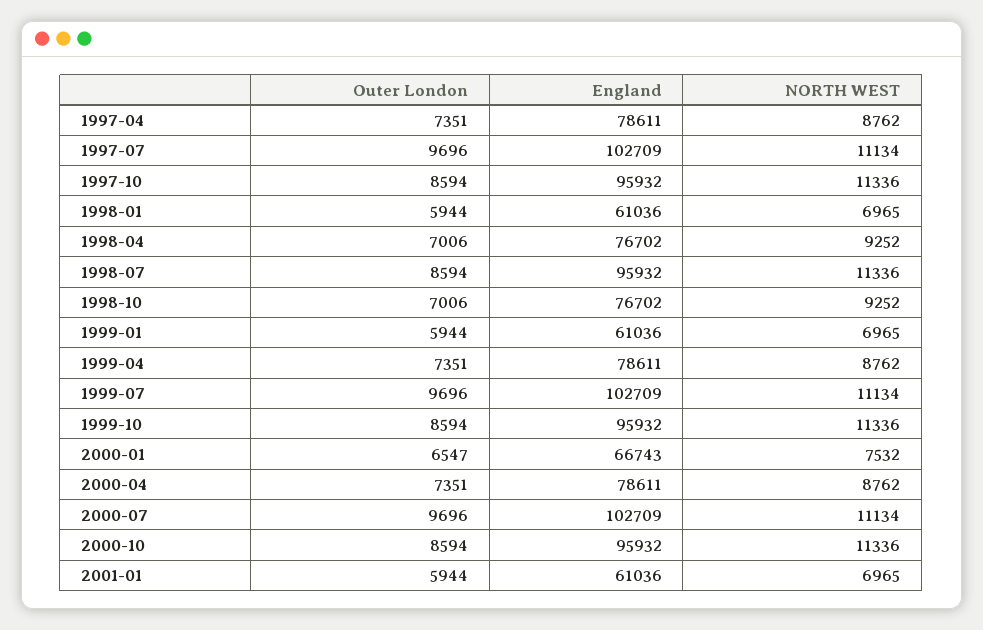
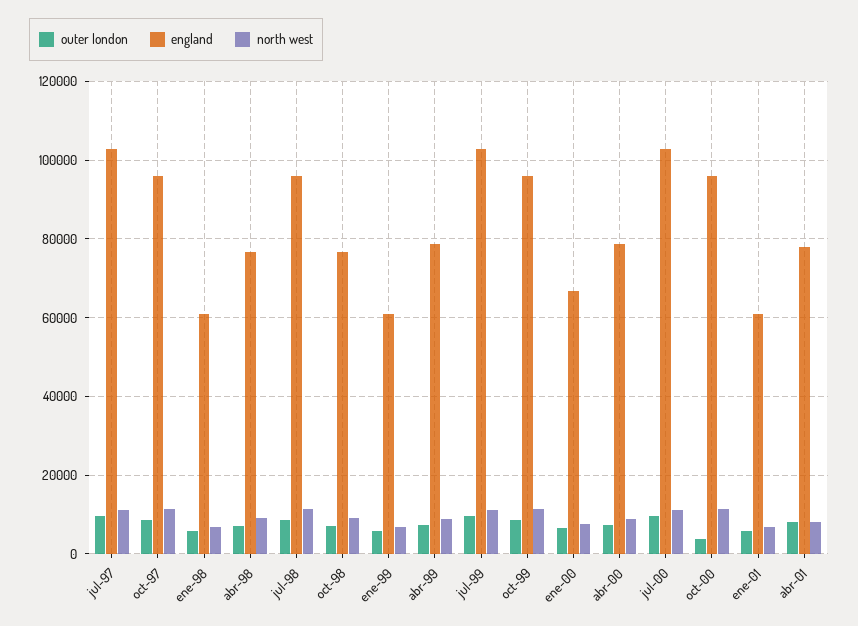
Outer London, 1997-04: 7351 -> none
England, 1997-04: 78611 -> none
NORTH WEST, 1997-04: 8762 -> none
Outer London, 2000-10: 8594 -> 4000
Outer London, abr-01: none -> 8000
England, abr-01: none -> 78000
NORTH WEST, abr-01: none -> 8000

